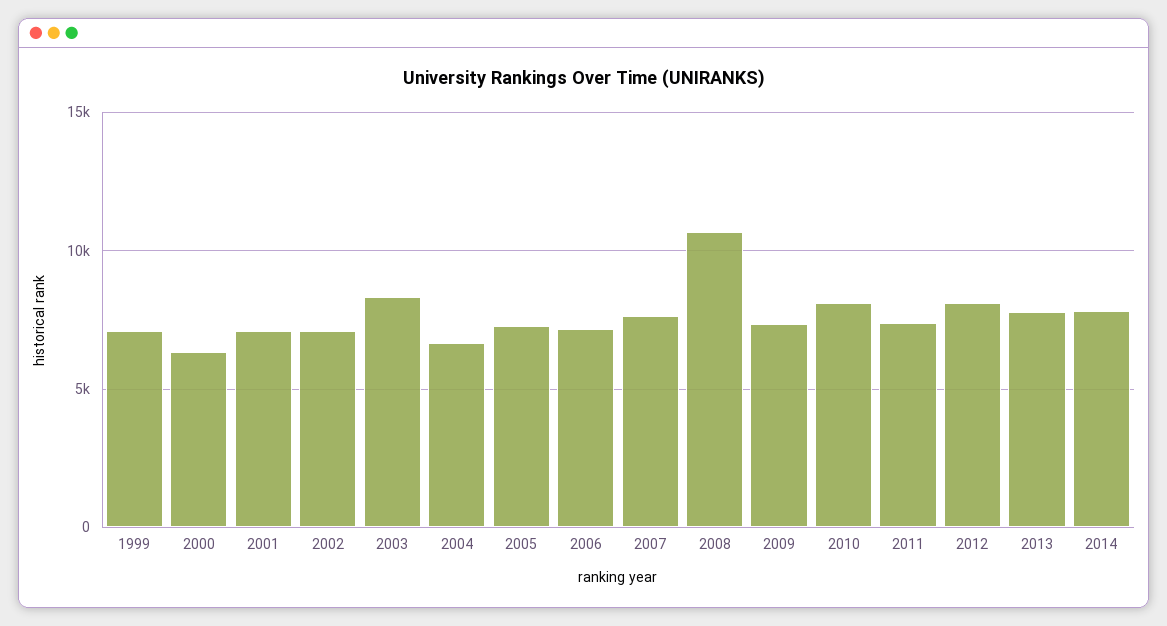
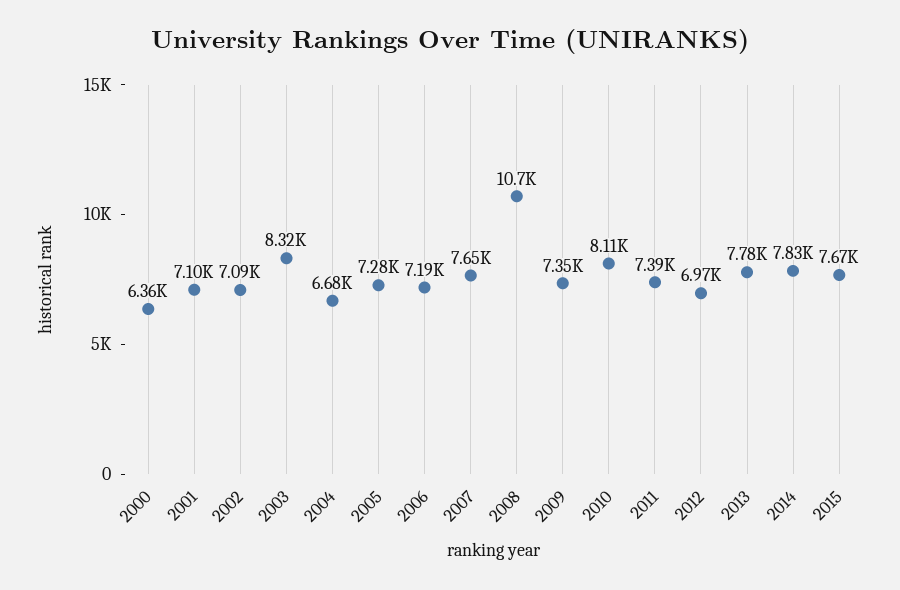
1999: 7000 -> none
2012: 8000 -> 6970
2015: none -> 7670

